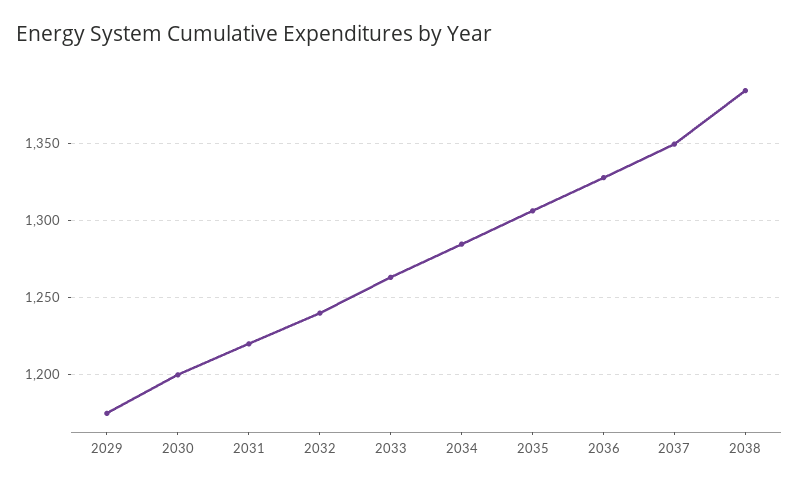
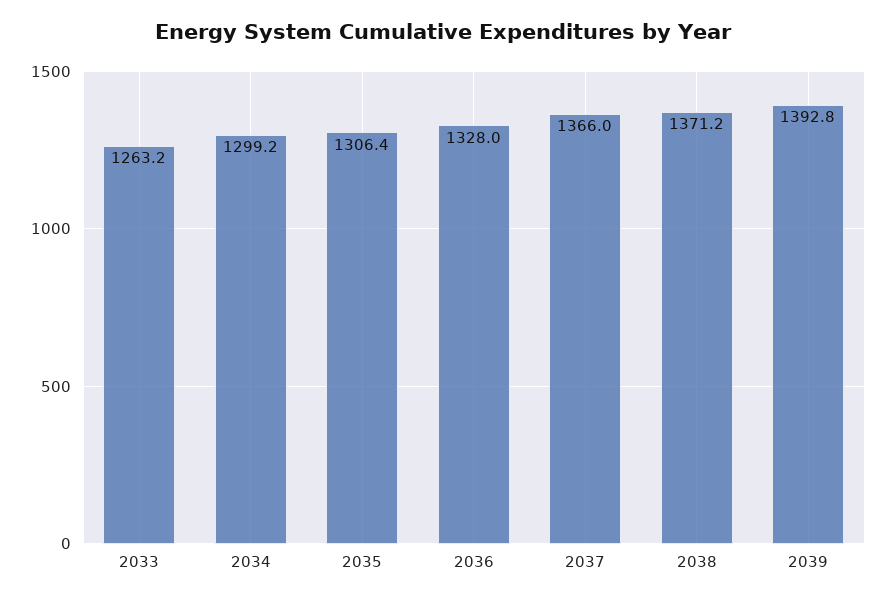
2029: 1175 -> none
2030: 1200 -> none
2031: 1220 -> none
2032: 1240 -> none
2034: 1285 -> 1299.2
2037: 1350 -> 1366
2038: 1385 -> 1371.2
2039: none -> 1392.8

